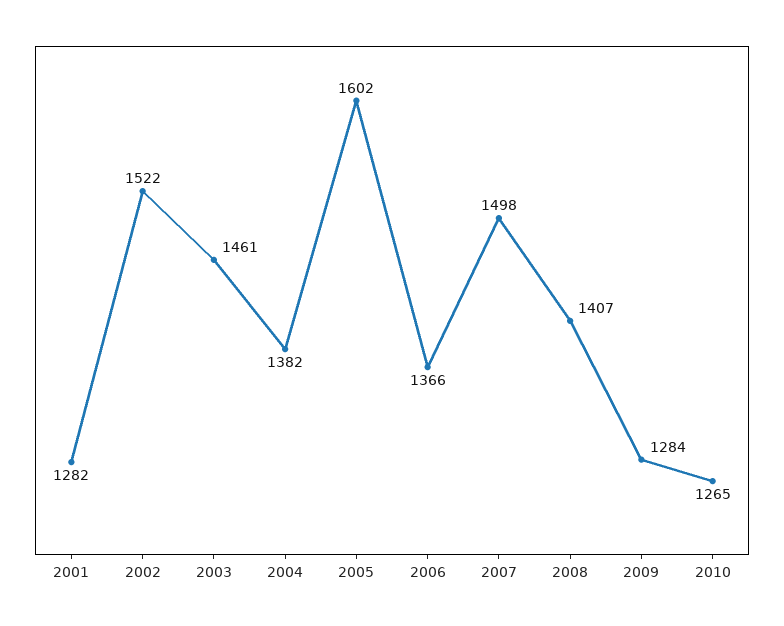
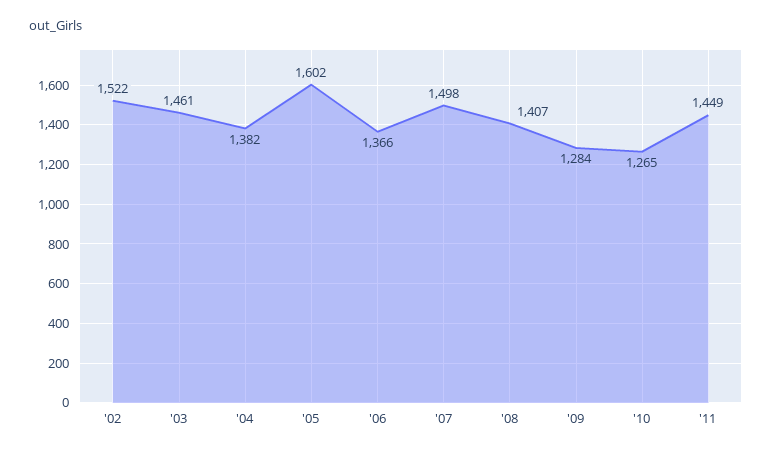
2001: 1282 -> none
'11: none -> 1449

